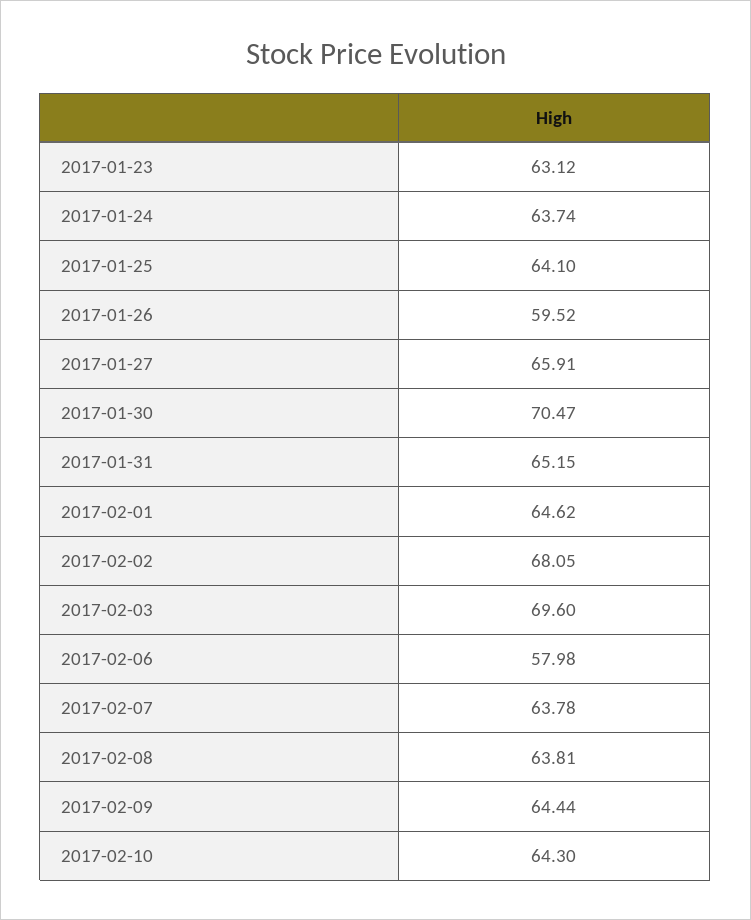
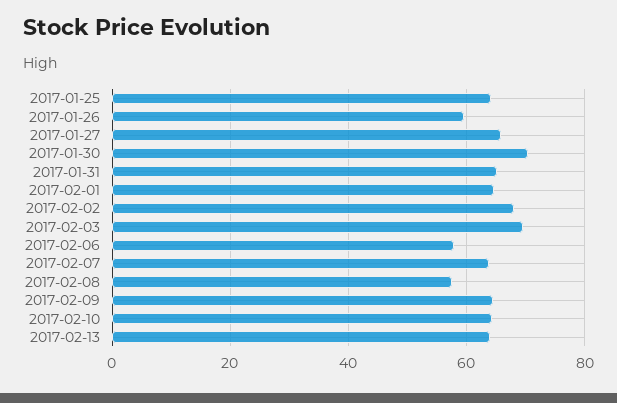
2017-01-23: 63.12 -> none
2017-01-24: 63.74 -> none
2017-02-08: 63.81 -> 58
2017-02-13: none -> 64

